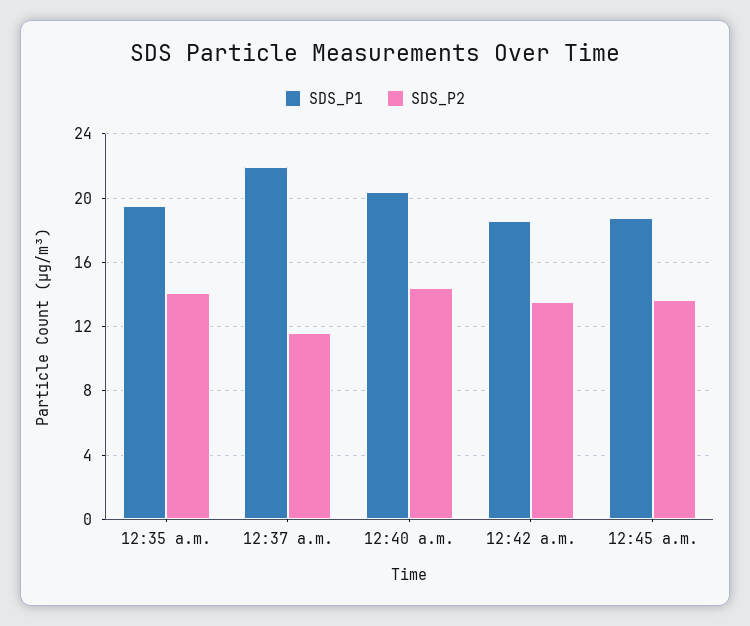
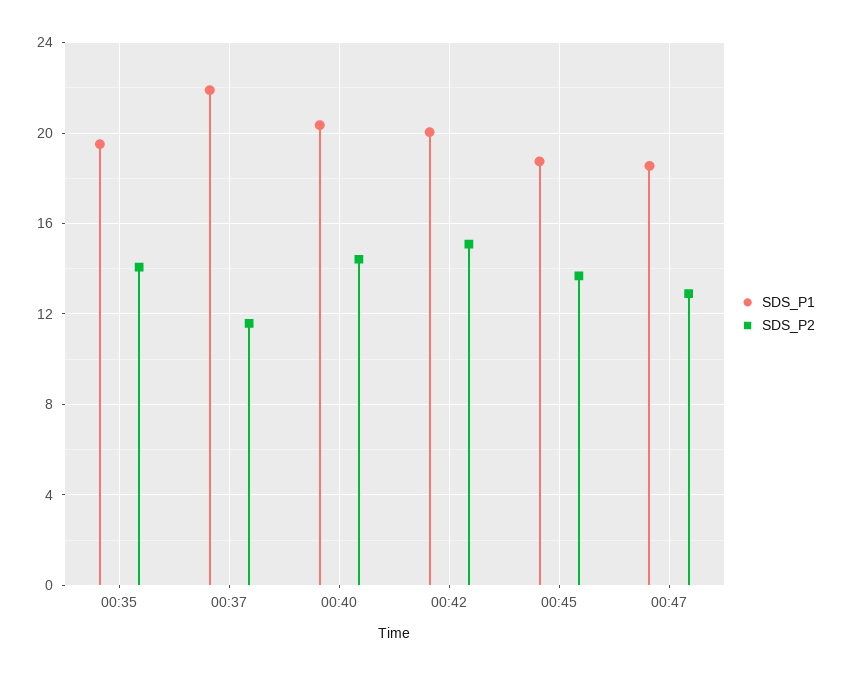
SDS_P1, 12:42 a.m.: 18.5 -> 20
SDS_P2, 12:42 a.m.: 13.5 -> 15
SDS_P1, 00:47: none -> 18.5
SDS_P2, 00:47: none -> 13

